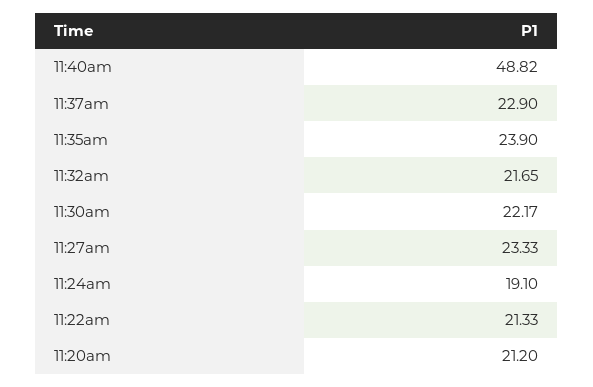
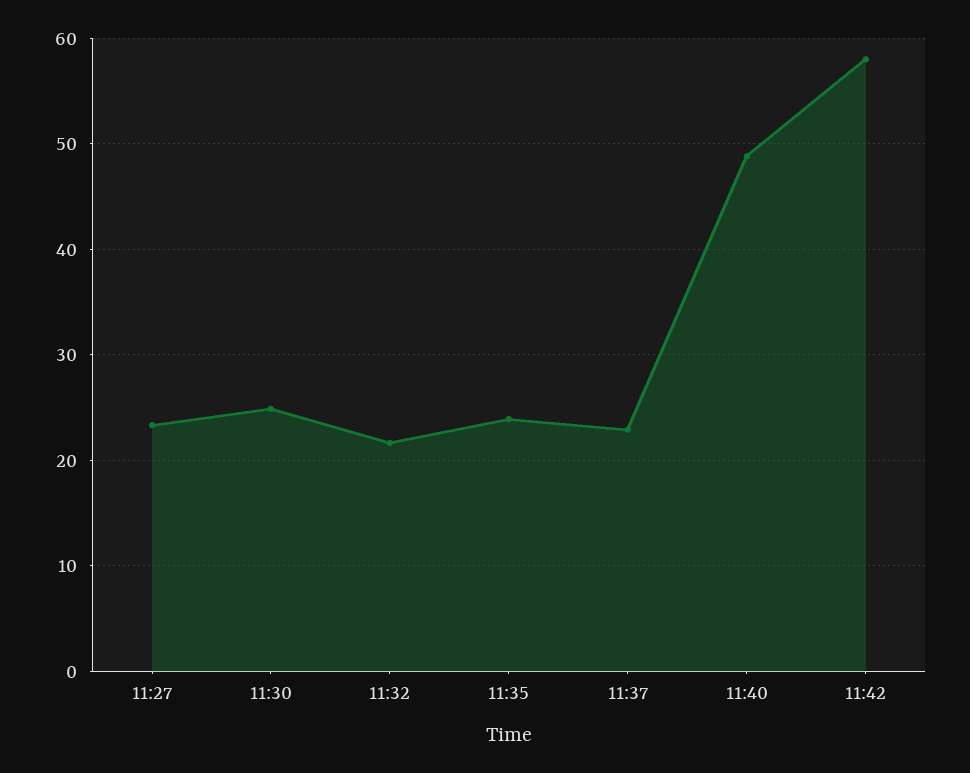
11:30am: 22.17 -> 25
11:24am: 19.1 -> none
11:22am: 21.33 -> none
11:20am: 21.2 -> none
11:42: none -> 58

